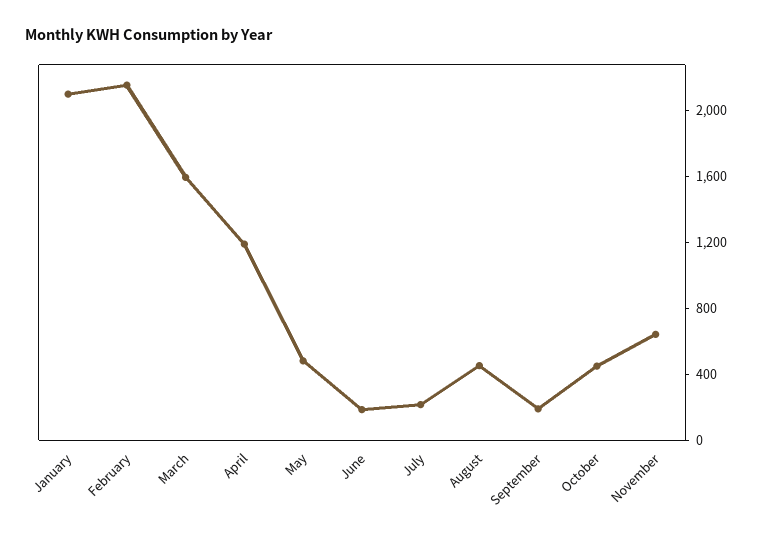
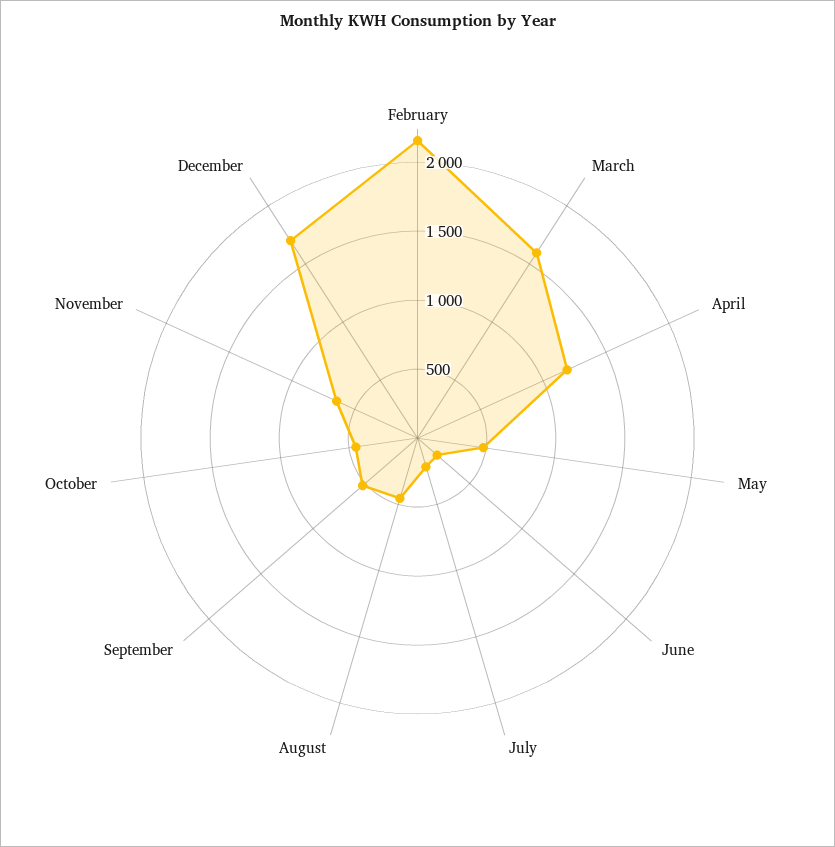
January: 2100 -> none
September: 200 -> 500
December: none -> 1700

